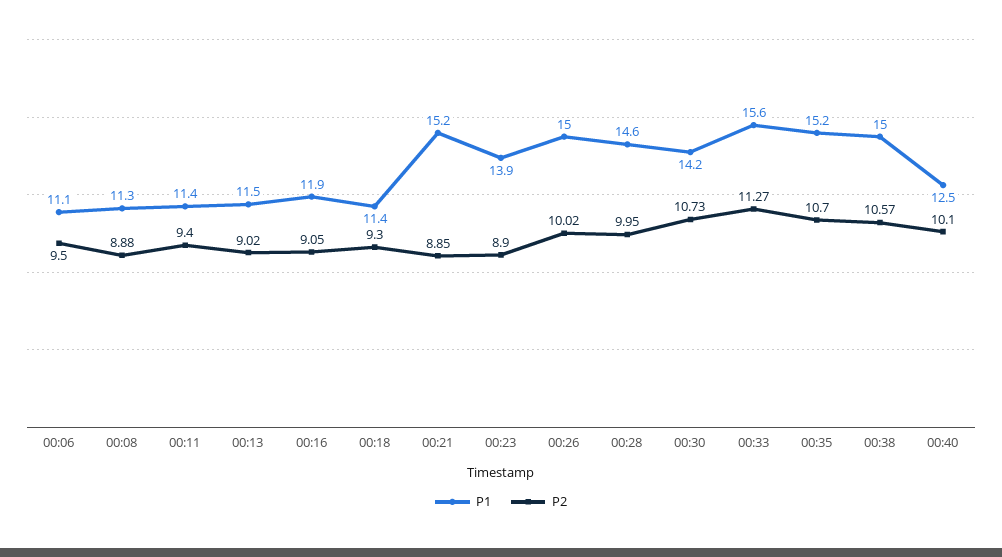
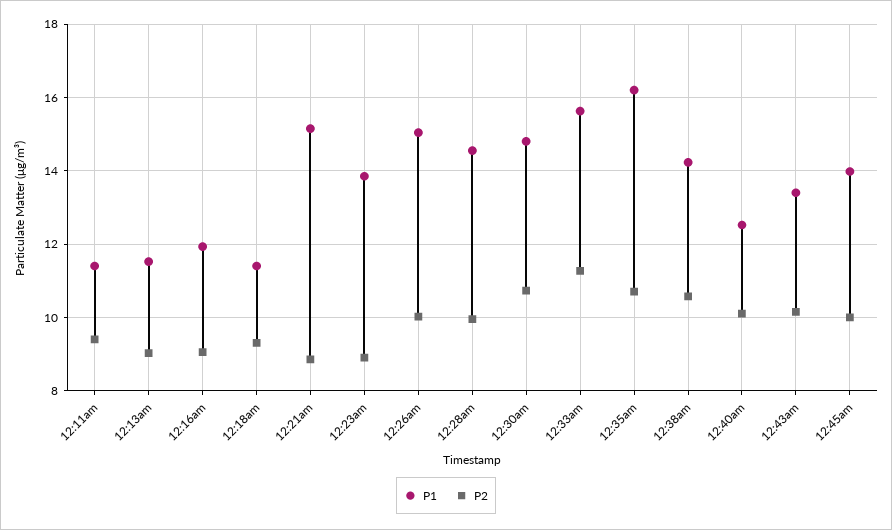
P1, 00:06: 11.1 -> none
P2, 00:06: 9.5 -> none
P1, 00:08: 11.3 -> none
P2, 00:08: 8.88 -> none
P1, 00:30: 14.2 -> 14.8
P1, 00:35: 15.2 -> 16.2
P1, 00:38: 15 -> 14.2
P1, 12:43am: none -> 13.4
P2, 12:43am: none -> 10.2
P1, 12:45am: none -> 14
P2, 12:45am: none -> 10

